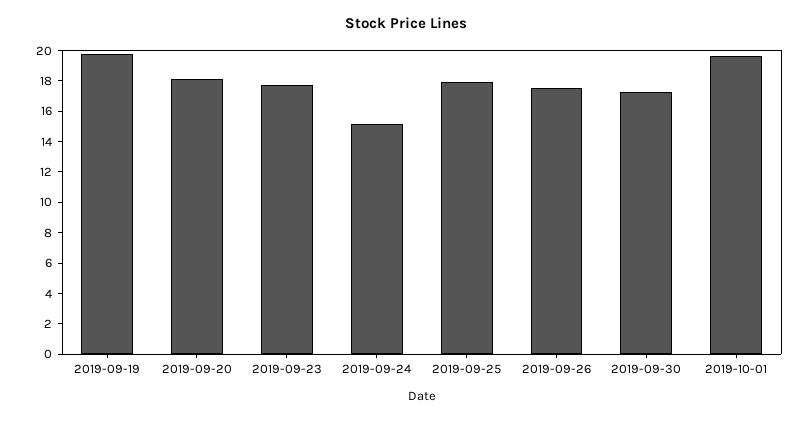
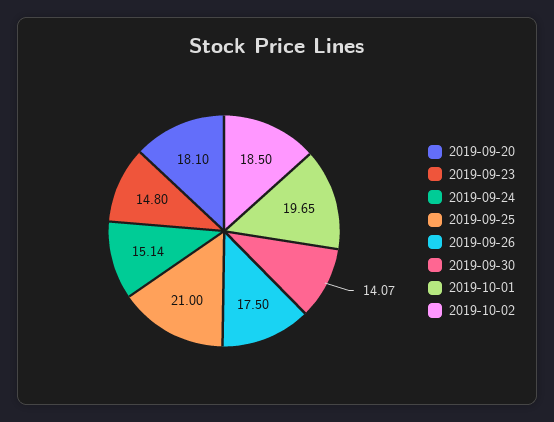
2019-09-19: 20 -> none
2019-09-23: 18 -> 14.8
2019-09-25: 18 -> 21
2019-09-30: 17 -> 14.07
2019-10-02: none -> 18.5

